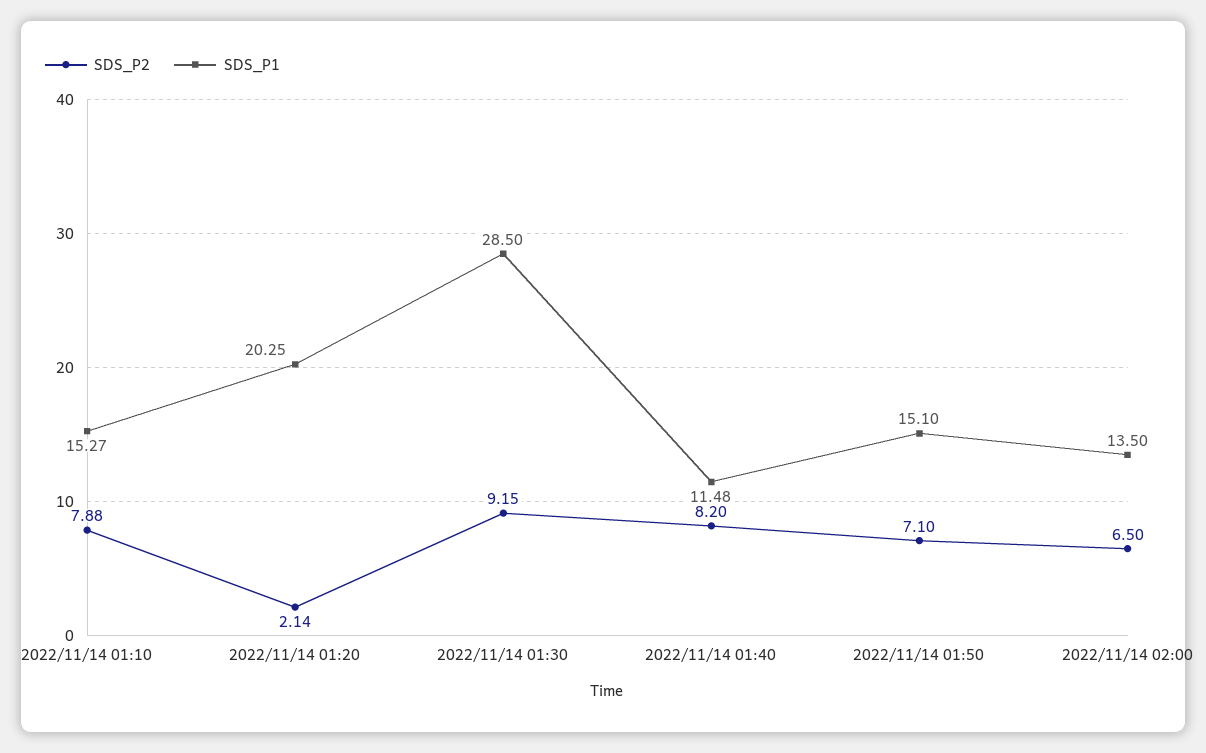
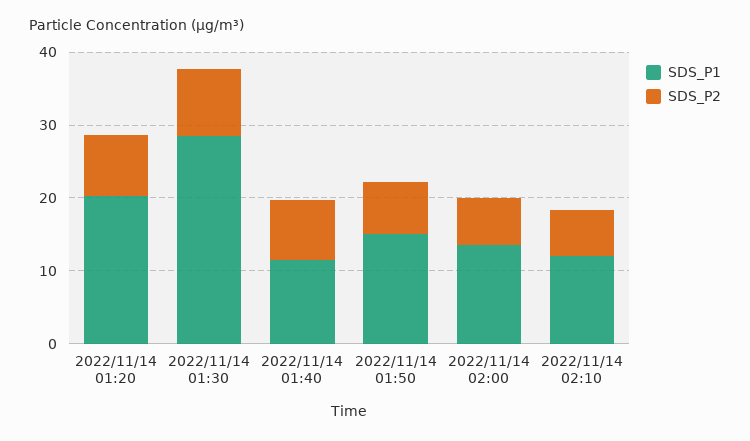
SDS_P2, 2022/11/14 01:10: 7.88 -> none
SDS_P1, 2022/11/14 01:10: 15.27 -> none
SDS_P2, 2022/11/14 01:20: 2.14 -> 8
SDS_P1, 2022/11/14 02:10: none -> 12
SDS_P2, 2022/11/14 02:10: none -> 6

